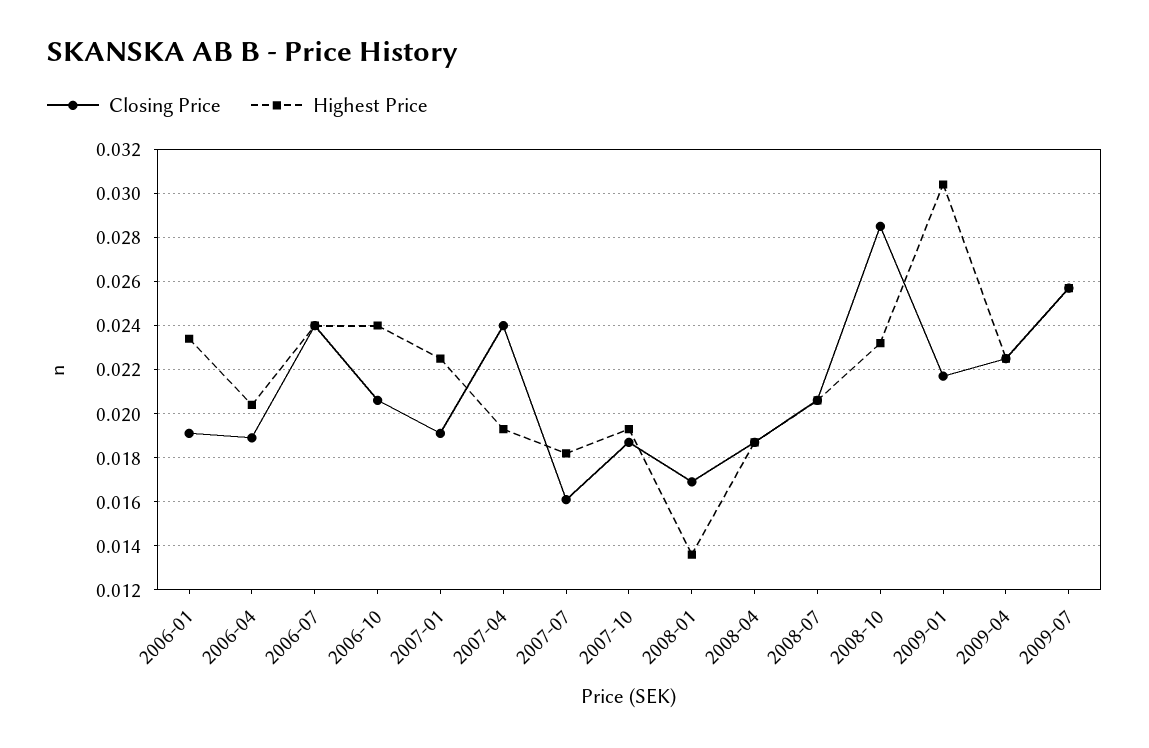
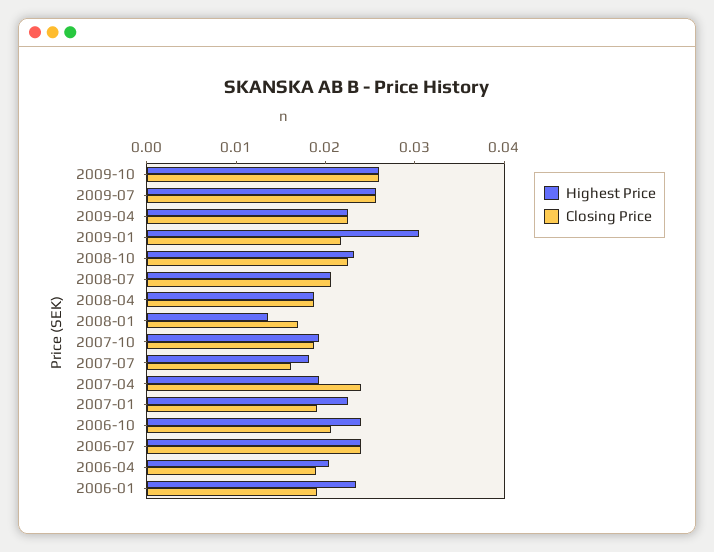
Closing Price, 2008-10: 0.0285 -> 0.022
Highest Price, 2009-10: none -> 0.026
Closing Price, 2009-10: none -> 0.026

